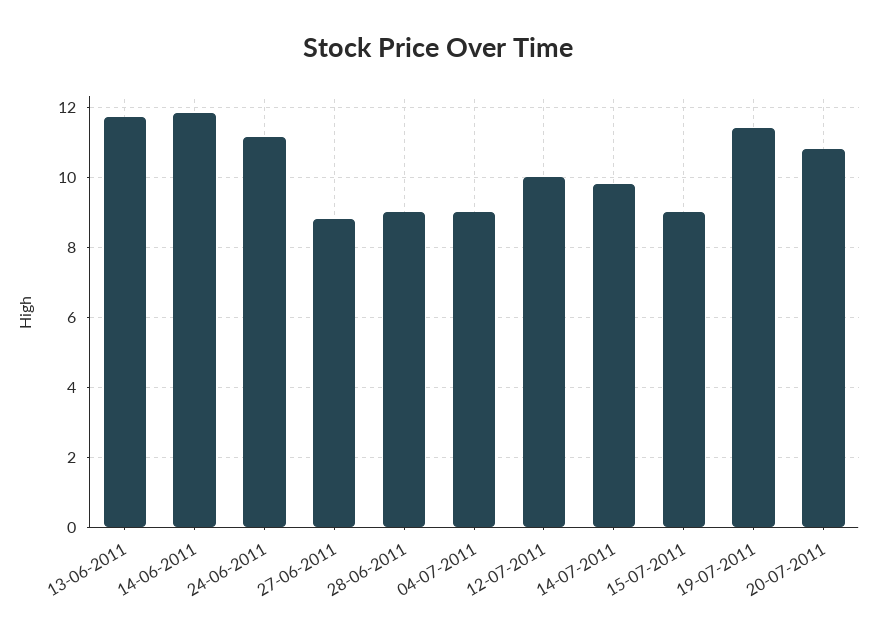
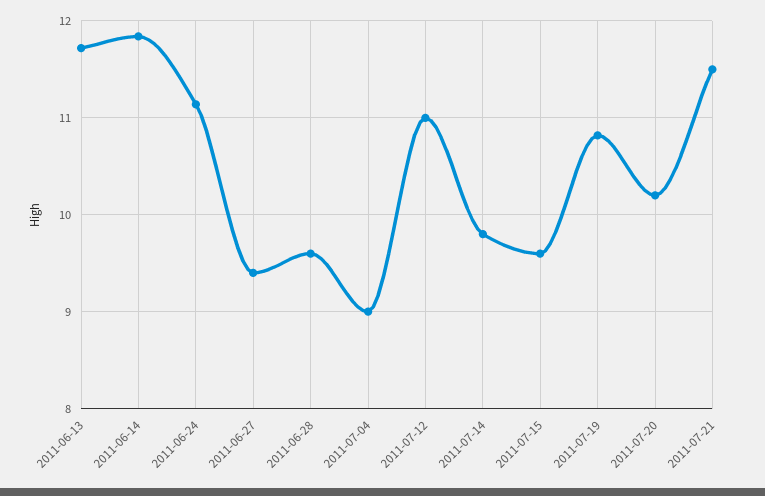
27-06-2011: 8.8 -> 9.4
28-06-2011: 9 -> 9.6
12-07-2011: 10 -> 11
15-07-2011: 9 -> 9.6
19-07-2011: 11.4 -> 10.8
20-07-2011: 10.8 -> 10.2
2011-07-21: none -> 11.5

